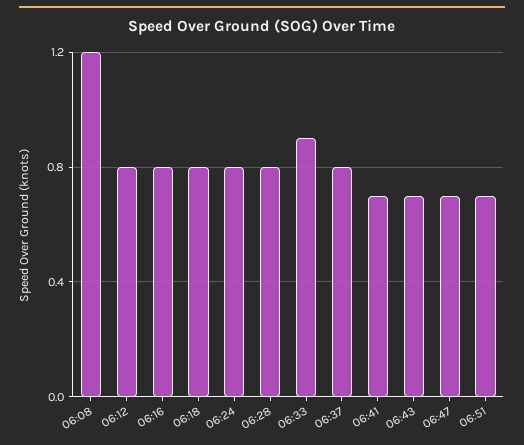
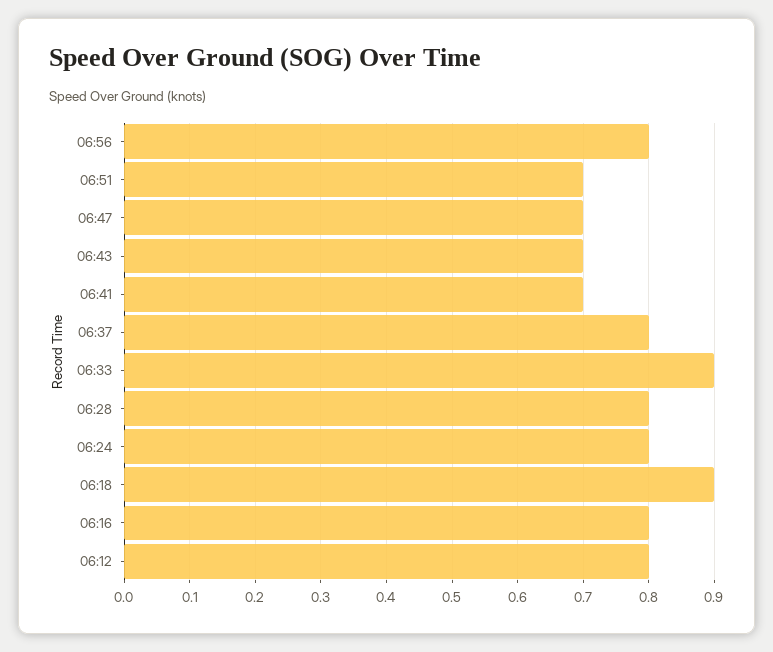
06:08: 1.2 -> none
06:18: 0.8 -> 0.9
06:56: none -> 0.8

